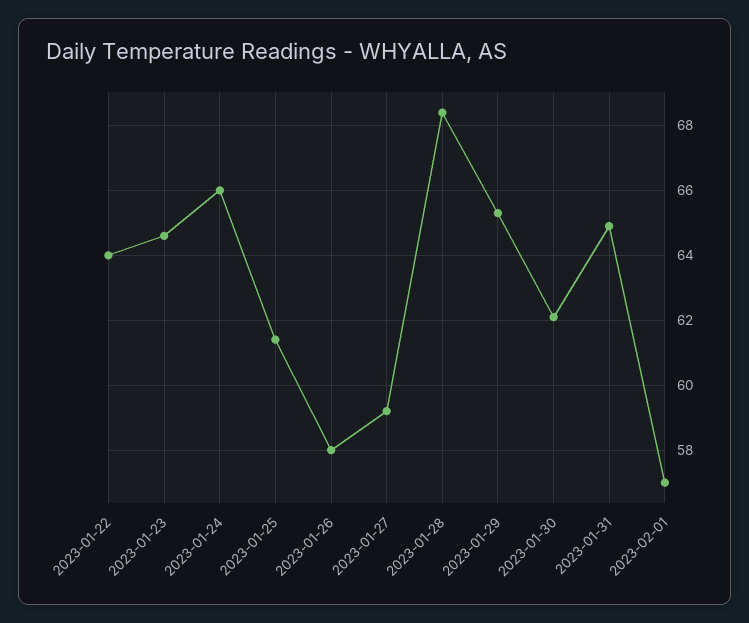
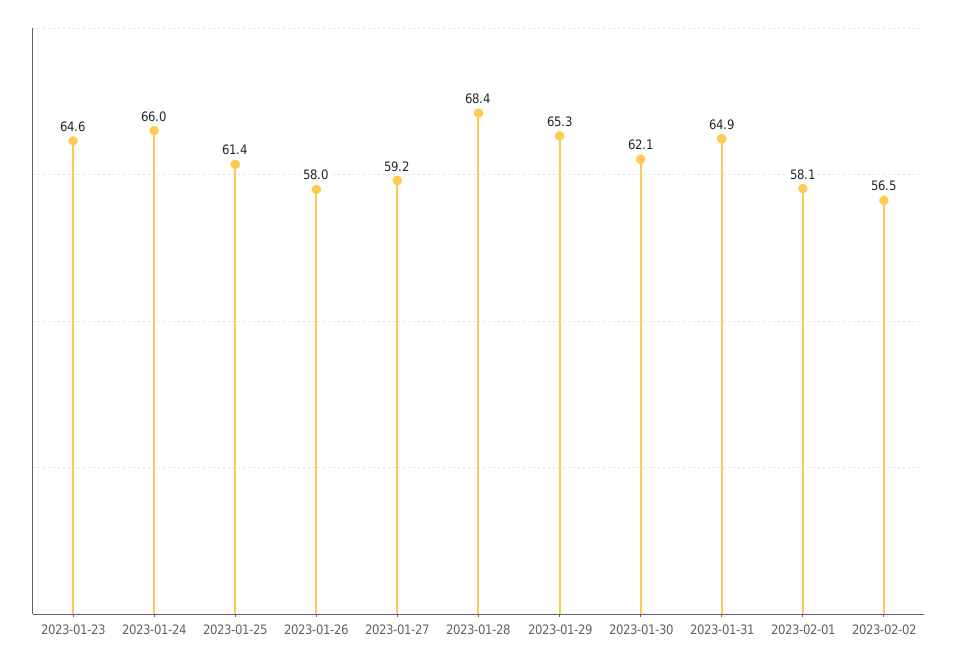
2023-01-22: 64 -> none
2023-02-01: 57 -> 58.1
2023-02-02: none -> 56.5

